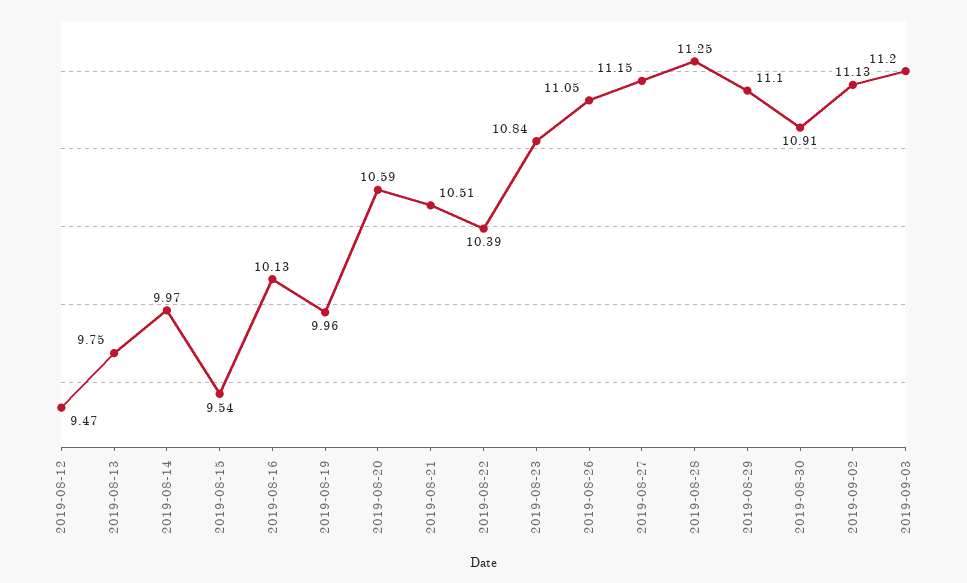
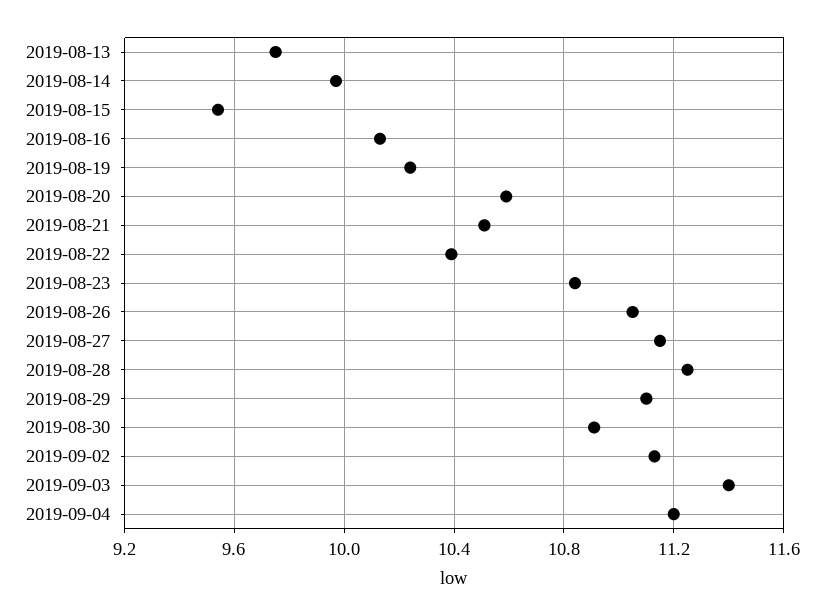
2019-08-12: 9.47 -> none
2019-08-19: 9.96 -> 10.25
2019-09-03: 11.2 -> 11.4
2019-09-04: none -> 11.2

